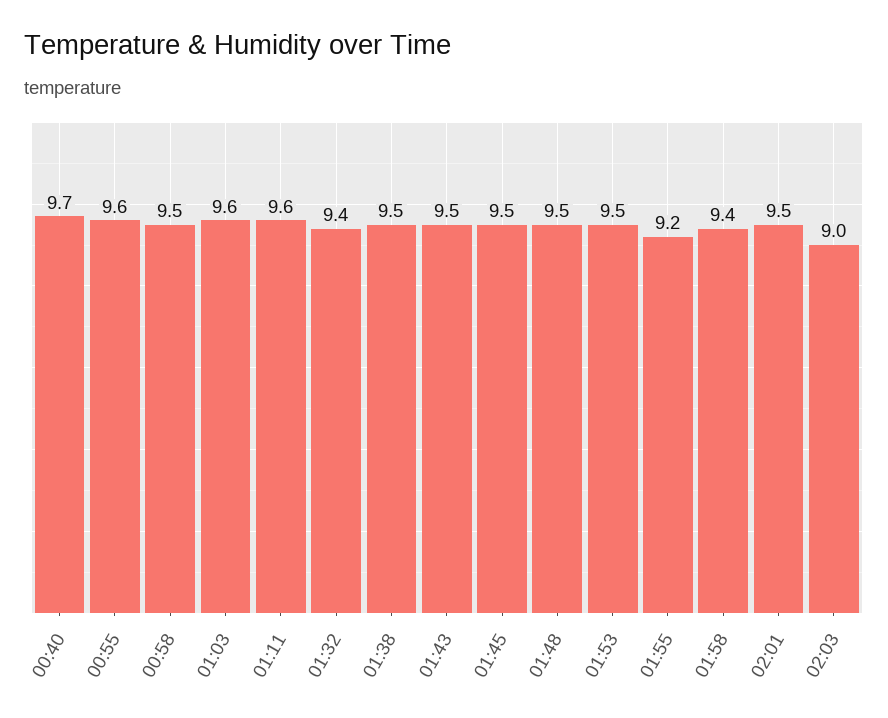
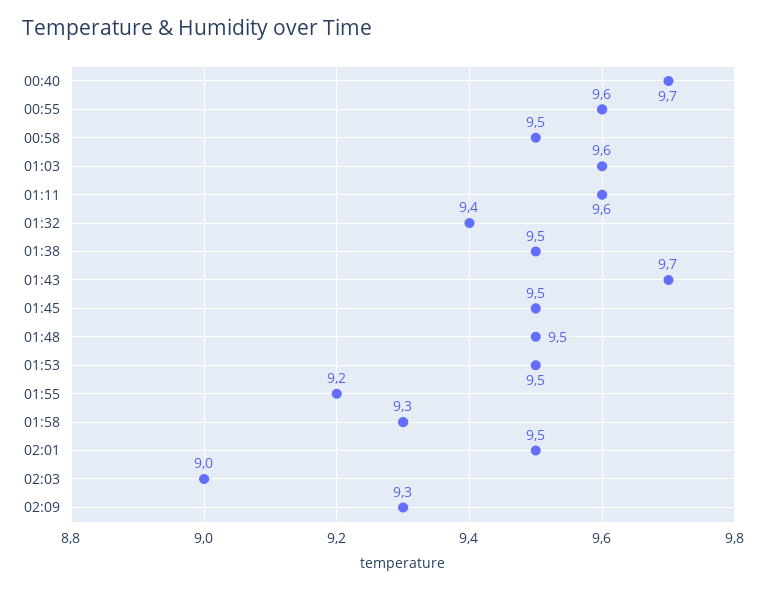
01:43: 9.5 -> 9.7
01:58: 9.4 -> 9.3
02:09: none -> 9.3

